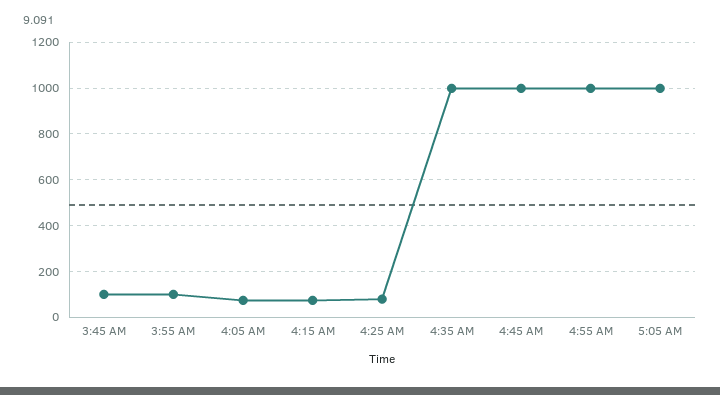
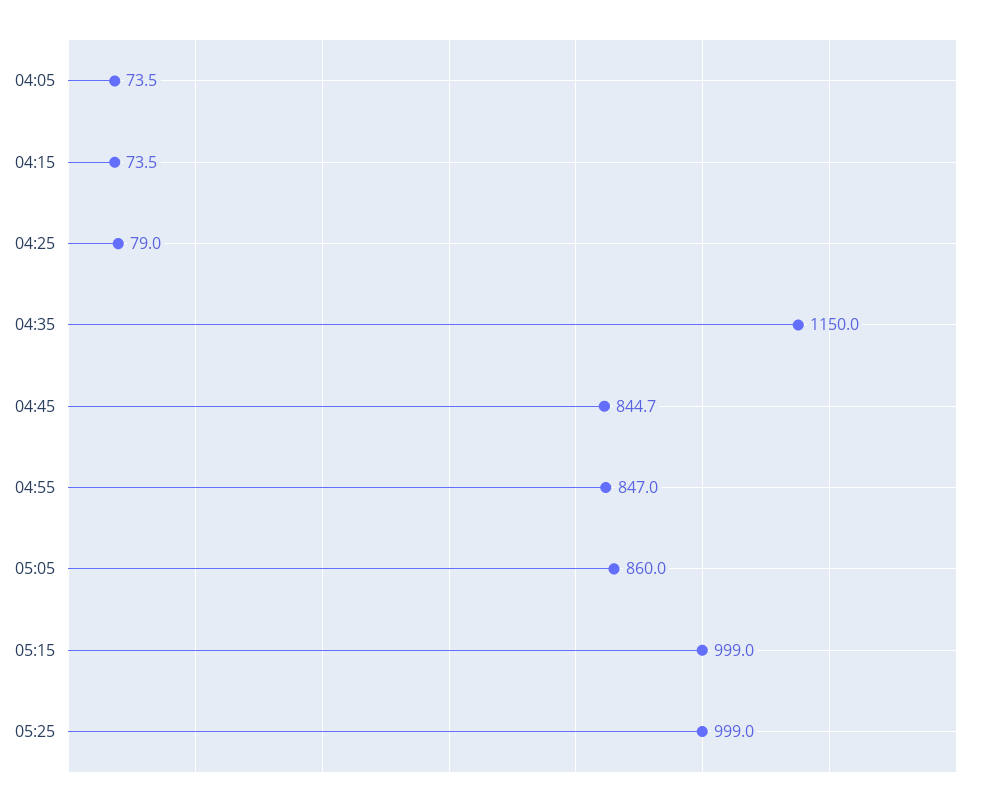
3:45 AM: 100 -> none
3:55 AM: 100 -> none
4:35 AM: 1000 -> 1150
4:45 AM: 1000 -> 844.7
4:55 AM: 1000 -> 847
5:05 AM: 1000 -> 860
05:15: none -> 999
05:25: none -> 999

